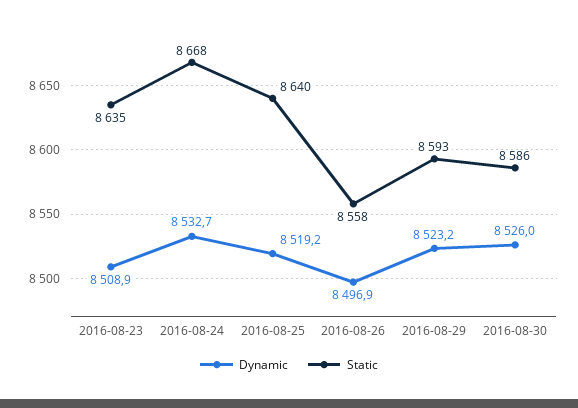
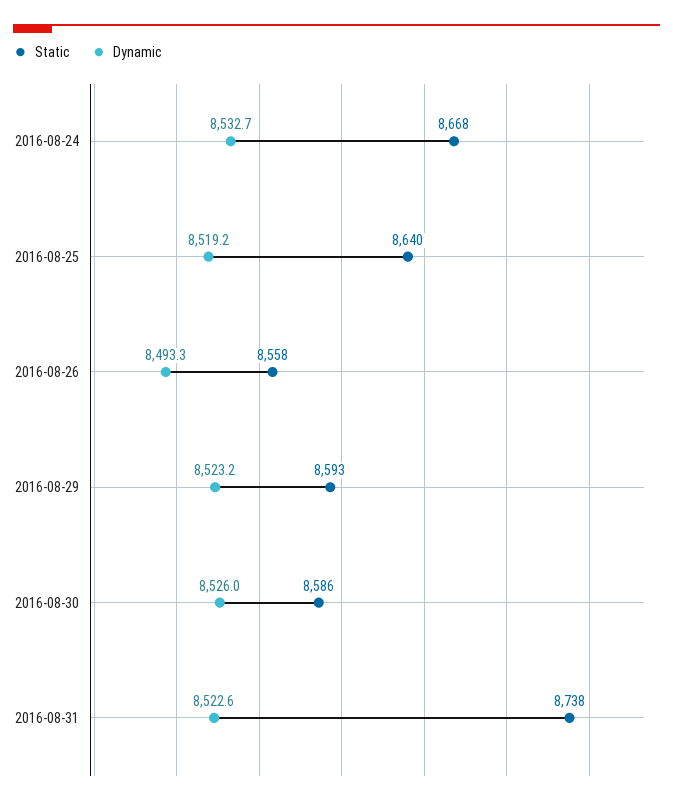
Dynamic, 2016-08-23: 8508.9 -> none
Static, 2016-08-23: 8635 -> none
Dynamic, 2016-08-26: 8496.9 -> 8493.3
Static, 2016-08-31: none -> 8738
Dynamic, 2016-08-31: none -> 8522.6

